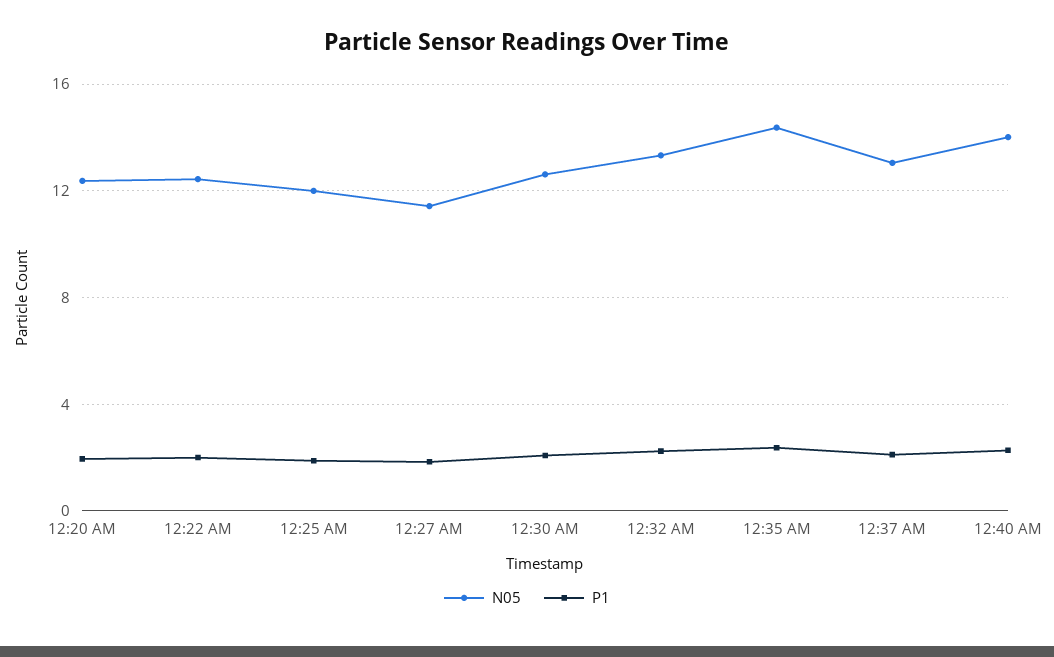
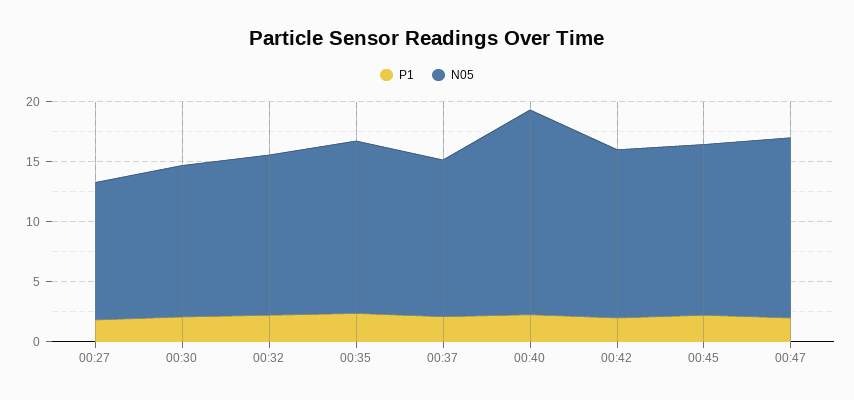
N05, 12:20 AM: 12.5 -> none
P1, 12:20 AM: 2 -> none
N05, 12:22 AM: 12.5 -> none
P1, 12:22 AM: 2 -> none
N05, 12:25 AM: 12 -> none
P1, 12:25 AM: 2 -> none
N05, 12:40 AM: 14 -> 17
P1, 00:42: none -> 2
N05, 00:42: none -> 14
P1, 00:45: none -> 2
N05, 00:45: none -> 14
P1, 00:47: none -> 2
N05, 00:47: none -> 15

